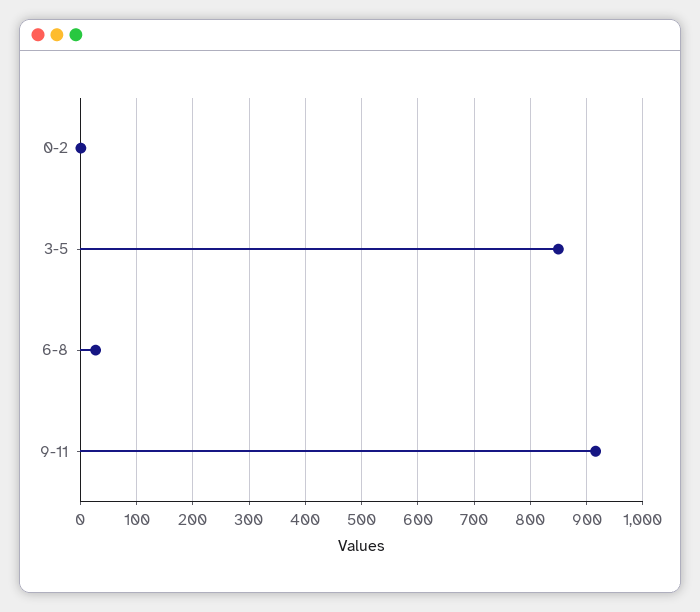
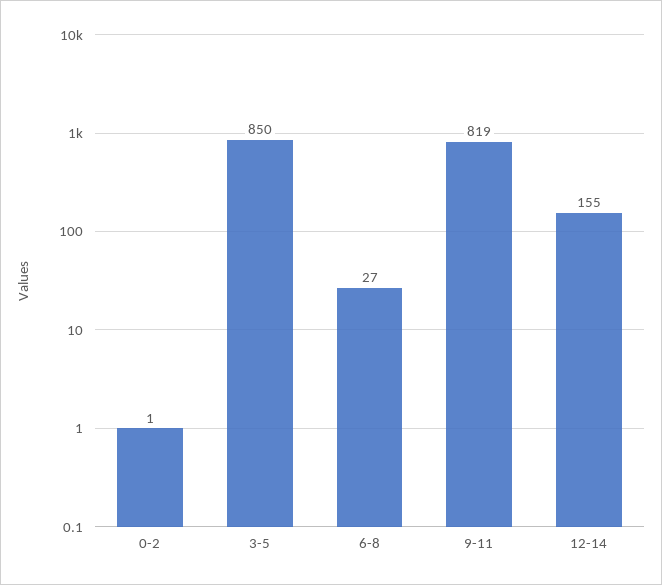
9-11: 920 -> 819
12-14: none -> 155

